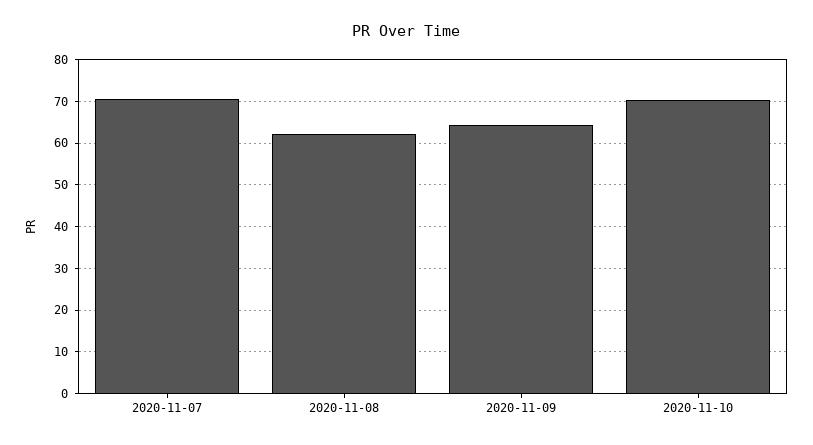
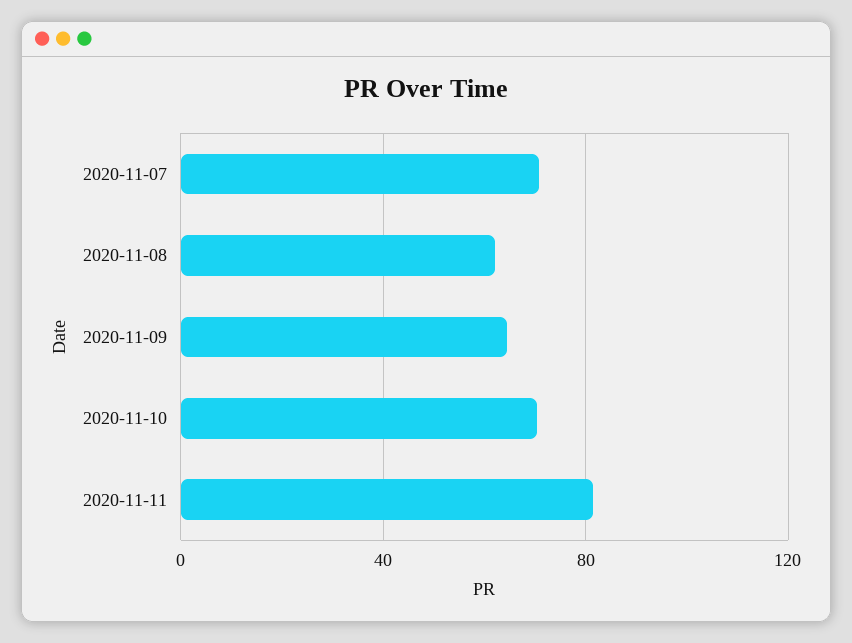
2020-11-11: none -> 80

